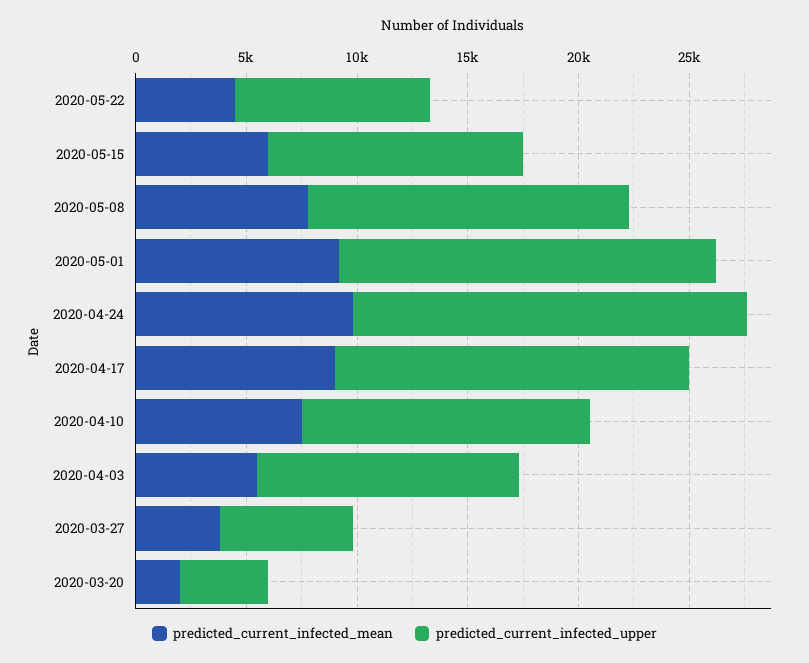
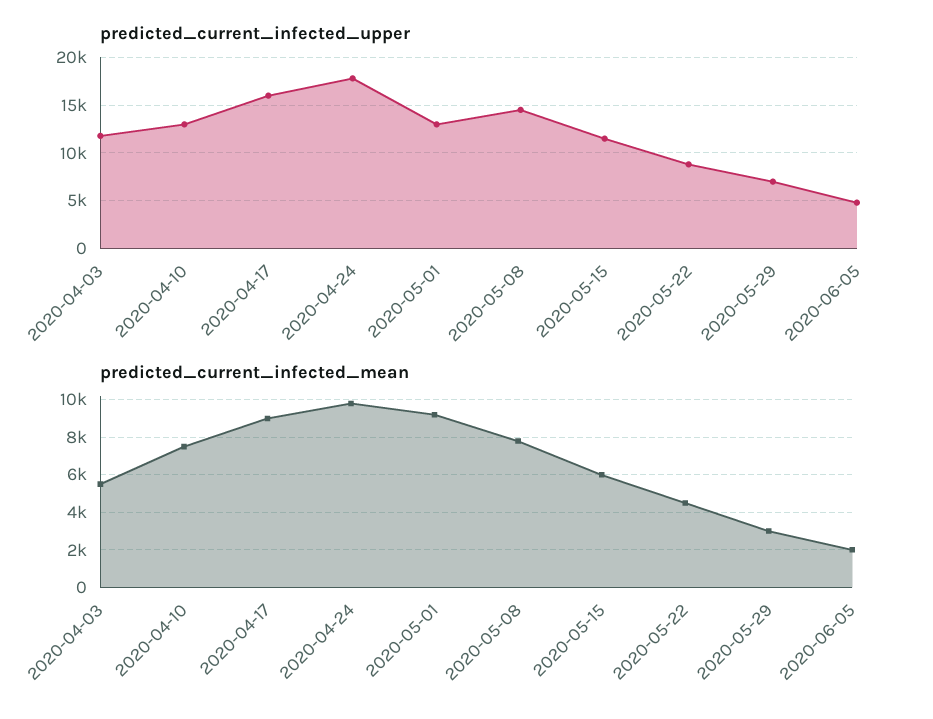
predicted_current_infected_upper, 2020-05-01: 17000 -> 13000
predicted_current_infected_mean, 2020-03-27: 4000 -> none
predicted_current_infected_upper, 2020-03-27: 6000 -> none
predicted_current_infected_mean, 2020-03-20: 2000 -> none
predicted_current_infected_upper, 2020-03-20: 4000 -> none
predicted_current_infected_upper, 2020-05-29: none -> 7000
predicted_current_infected_upper, 2020-06-05: none -> 5000
predicted_current_infected_mean, 2020-05-29: none -> 3000
predicted_current_infected_mean, 2020-06-05: none -> 2000

